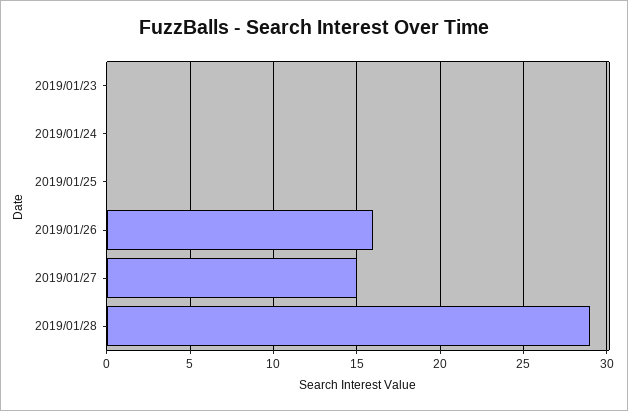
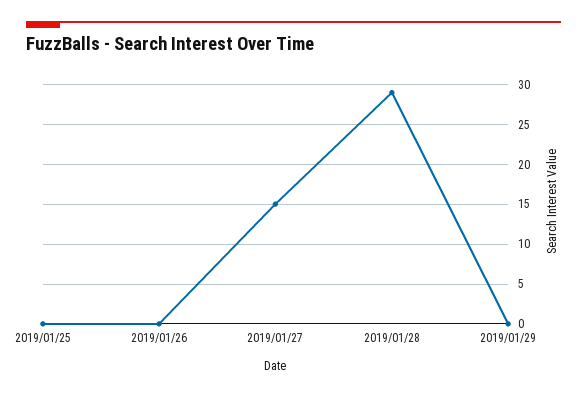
2019/01/23: 0 -> none
2019/01/24: 0 -> none
2019/01/26: 16 -> 0
2019/01/29: none -> 0

